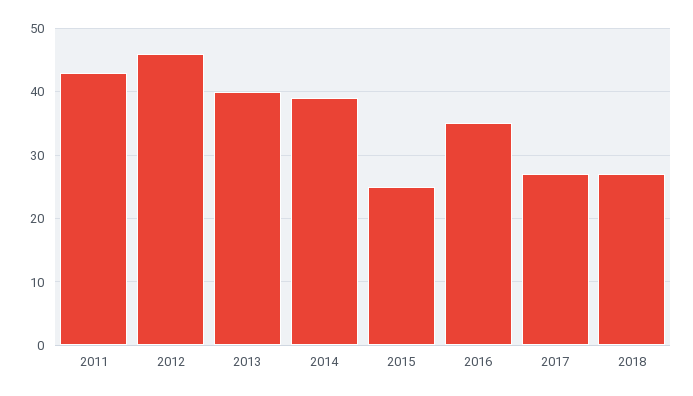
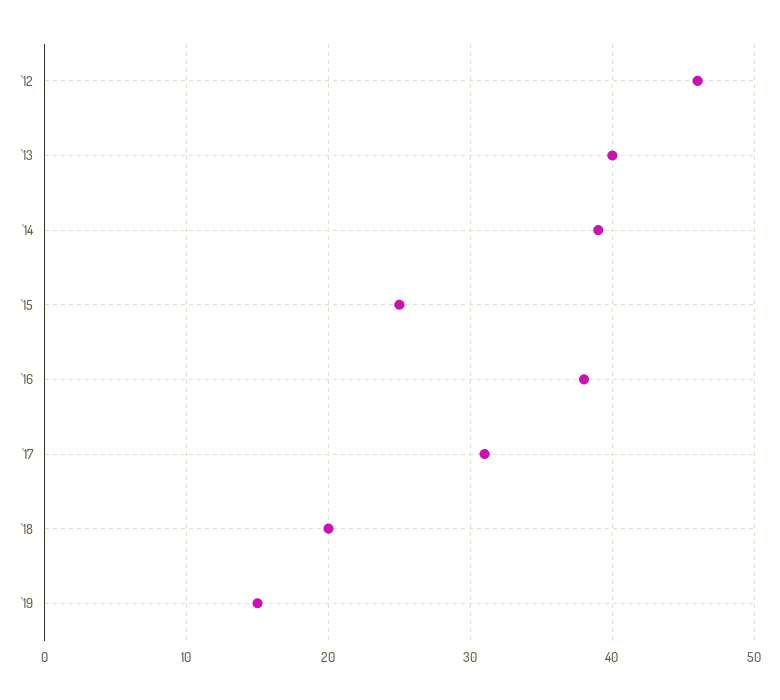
2011: 43 -> none
2016: 35 -> 38
2017: 27 -> 31
2018: 27 -> 20
'19: none -> 15

